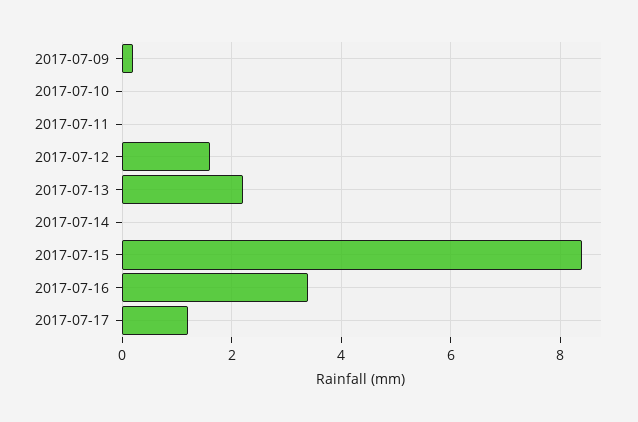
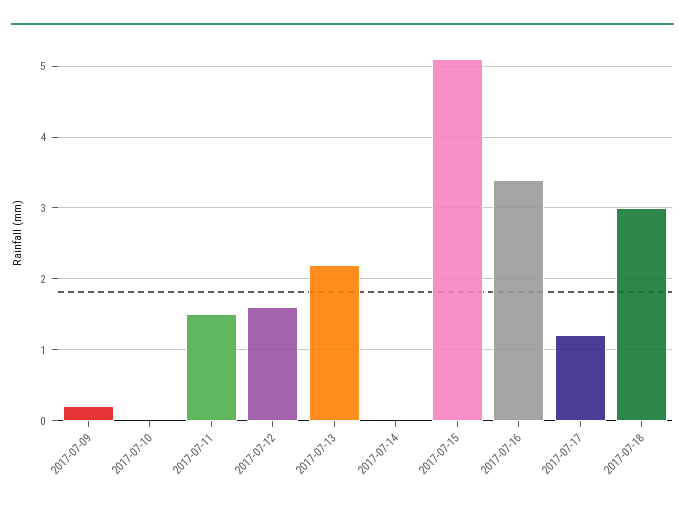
2017-07-11: 0 -> 1.5
2017-07-15: 8.5 -> 5.1
2017-07-18: none -> 3

